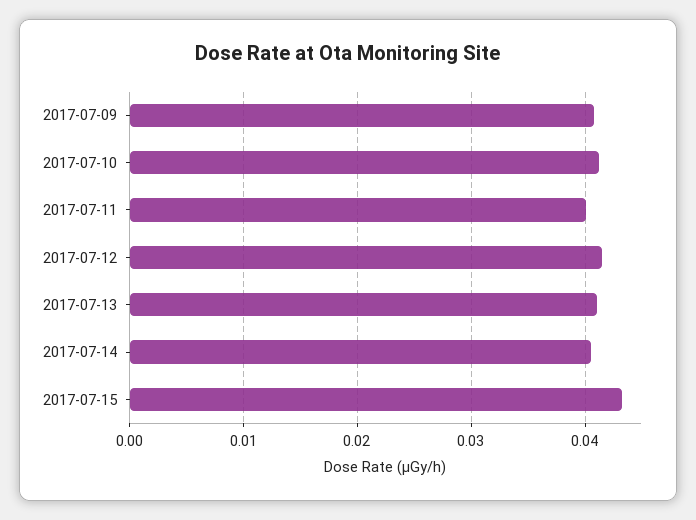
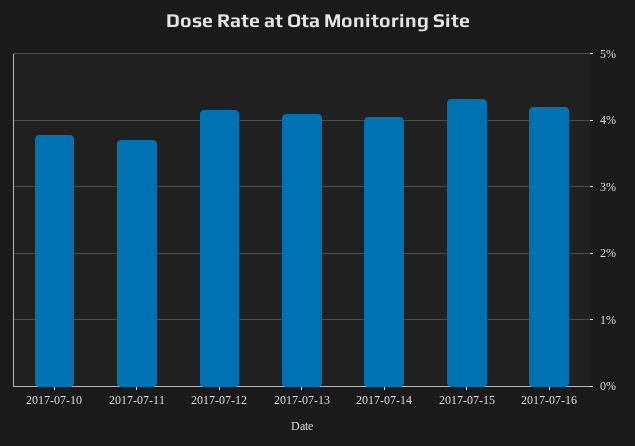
2017-07-09: 0.041 -> none
2017-07-10: 0.041 -> 0.038
2017-07-11: 0.04 -> 0.037
2017-07-16: none -> 0.042

